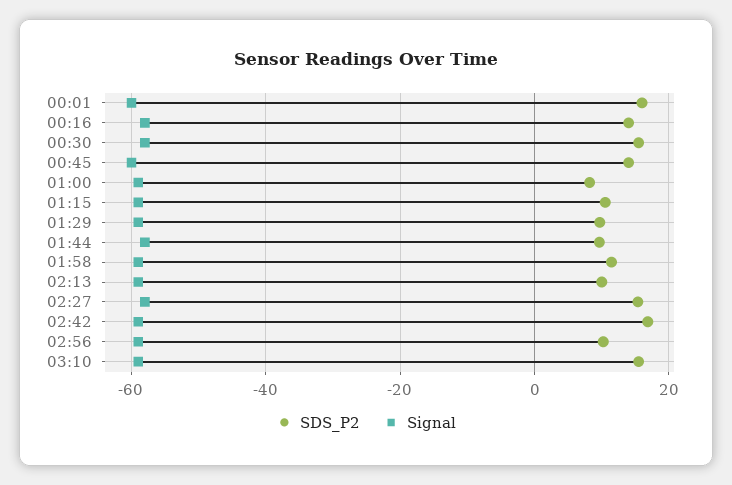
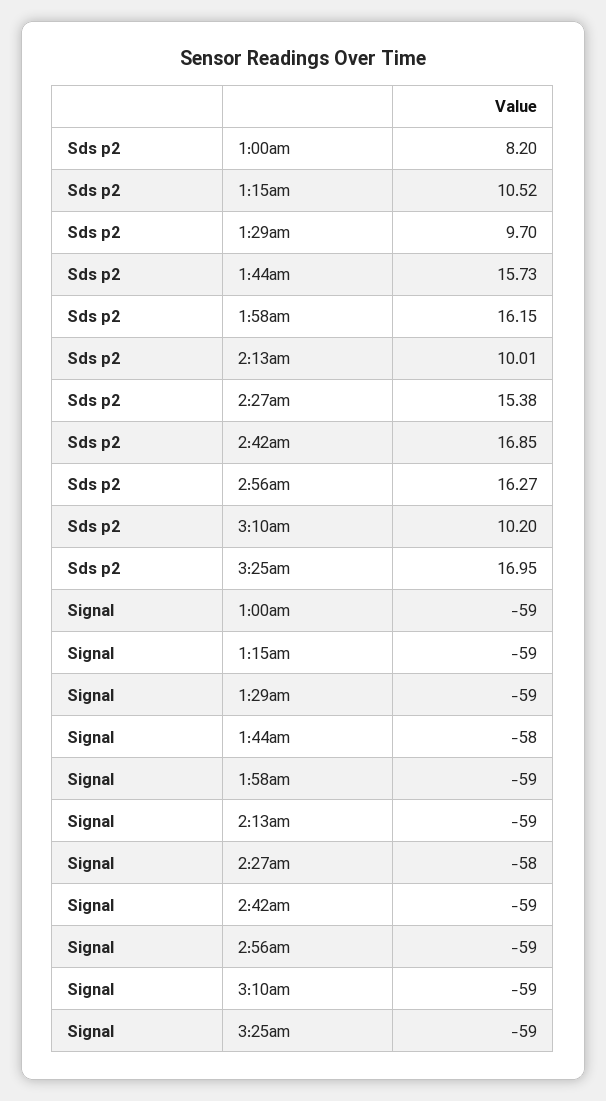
SDS_P2, 00:01: 16 -> none
Signal, 00:01: -60 -> none
SDS_P2, 00:16: 14 -> none
Signal, 00:16: -58 -> none
SDS_P2, 00:30: 16 -> none
Signal, 00:30: -58 -> none
SDS_P2, 00:45: 14 -> none
Signal, 00:45: -60 -> none
SDS_P2, 01:44: 10 -> 15.73
SDS_P2, 01:58: 12 -> 16.15
SDS_P2, 02:56: 10 -> 16.27
SDS_P2, 03:10: 16 -> 10.2
SDS_P2, 3:25am: none -> 16.95
Signal, 3:25am: none -> -59

